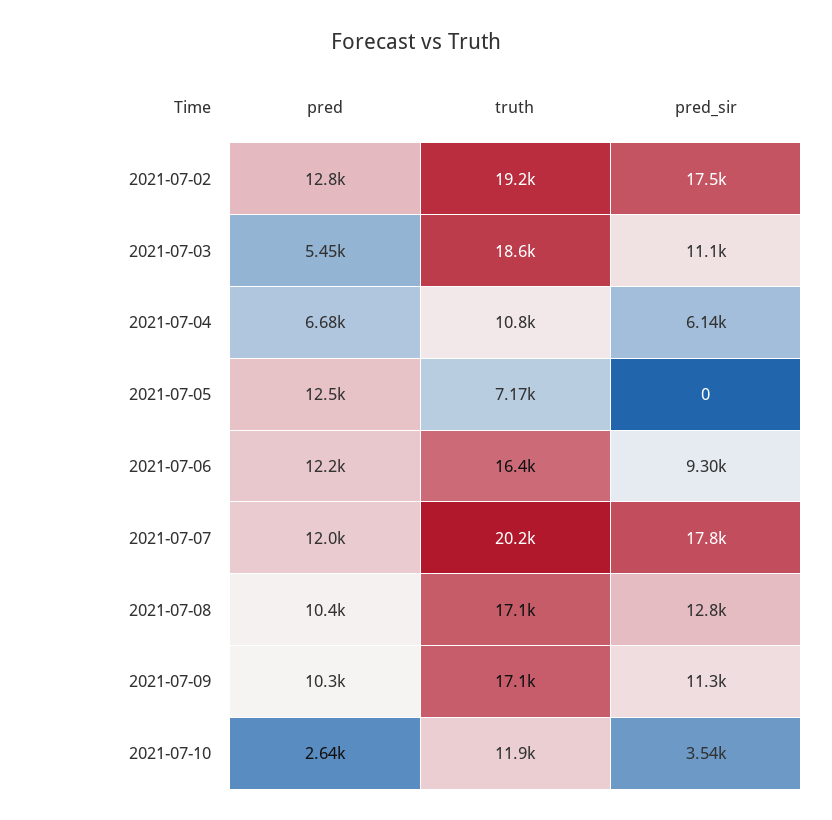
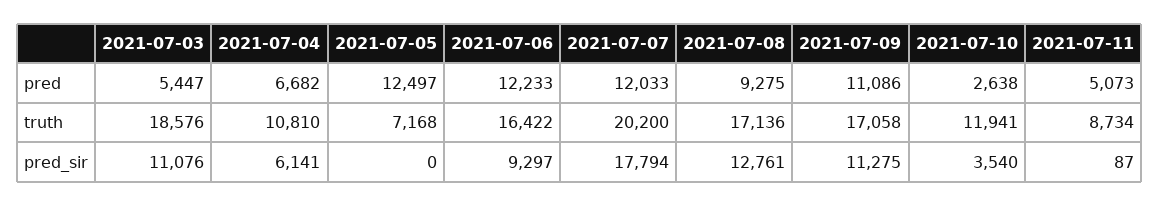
pred, 2021-07-02: 12800 -> none
truth, 2021-07-02: 19200 -> none
pred_sir, 2021-07-02: 17500 -> none
pred, 2021-07-08: 10400 -> 9275
pred, 2021-07-09: 10300 -> 11086
pred, 2021-07-11: none -> 5073
truth, 2021-07-11: none -> 8734
pred_sir, 2021-07-11: none -> 87

